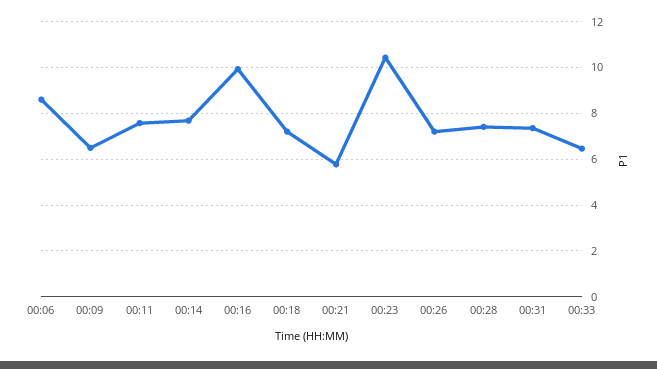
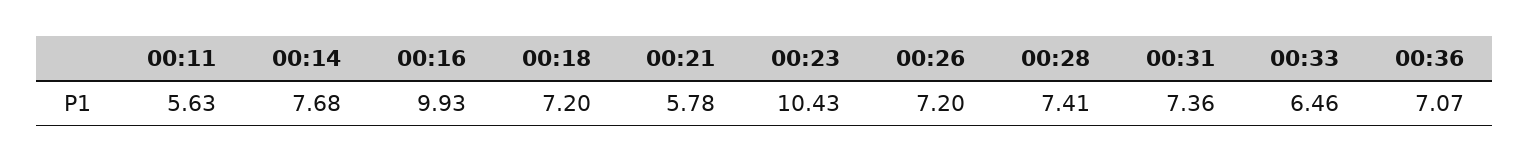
00:06: 8.5 -> none
00:09: 6.5 -> none
00:11: 7.5 -> 5.63
00:36: none -> 7.07

